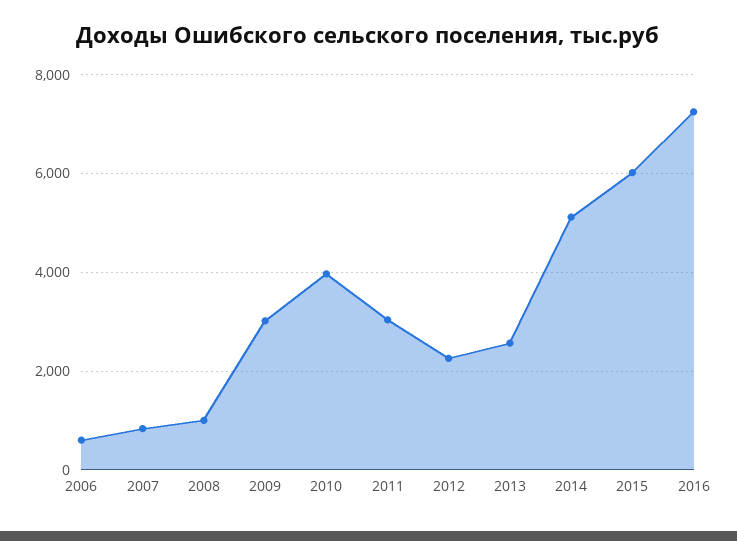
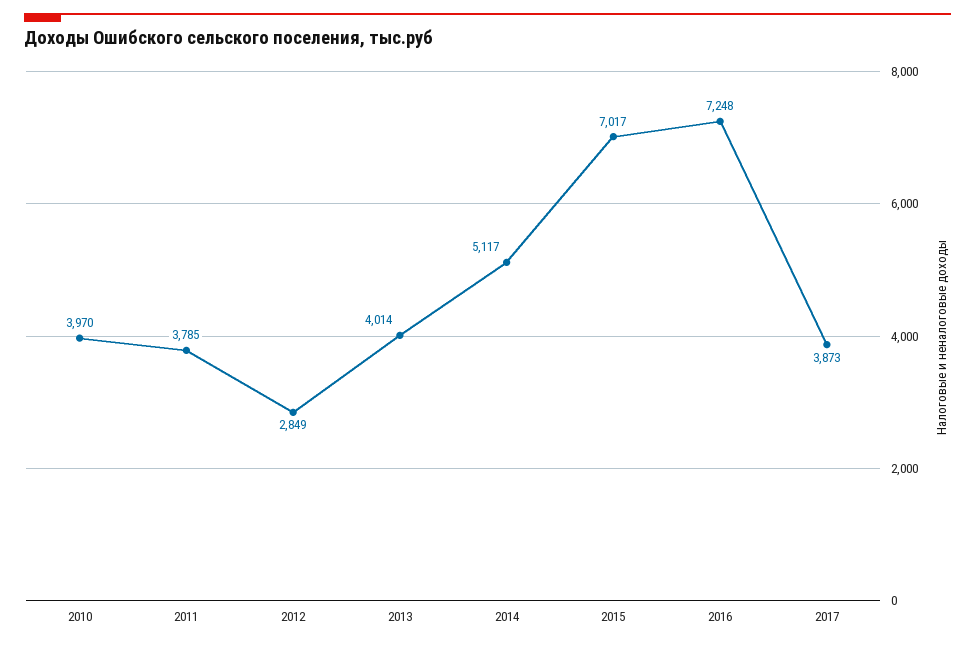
2006: 600 -> none
2007: 800 -> none
2008: 1000 -> none
2009: 3000 -> none
2011: 3000 -> 3785
2012: 2200 -> 2849
2013: 2600 -> 4014
2015: 6000 -> 7017
2017: none -> 3873

